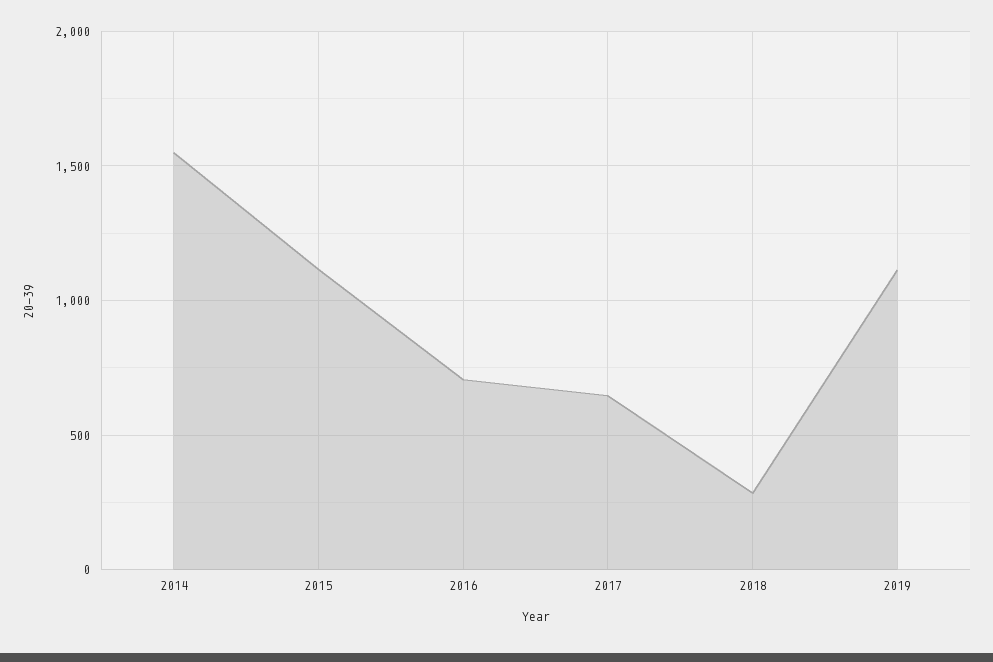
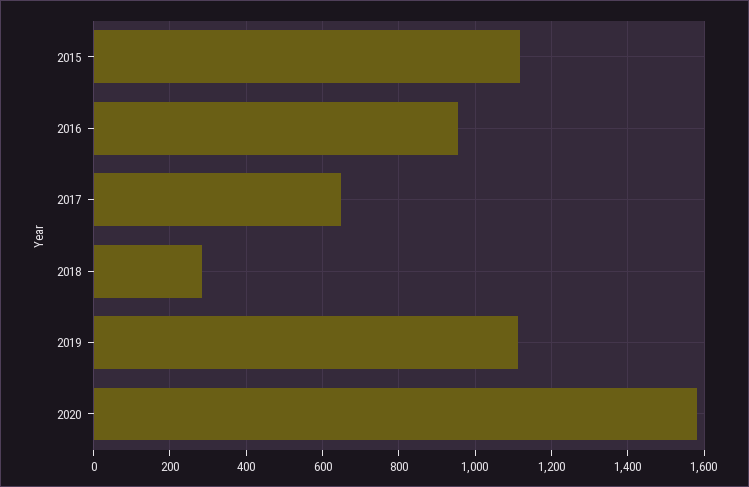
2014: 1550 -> none
2016: 700 -> 960
2020: none -> 1580

